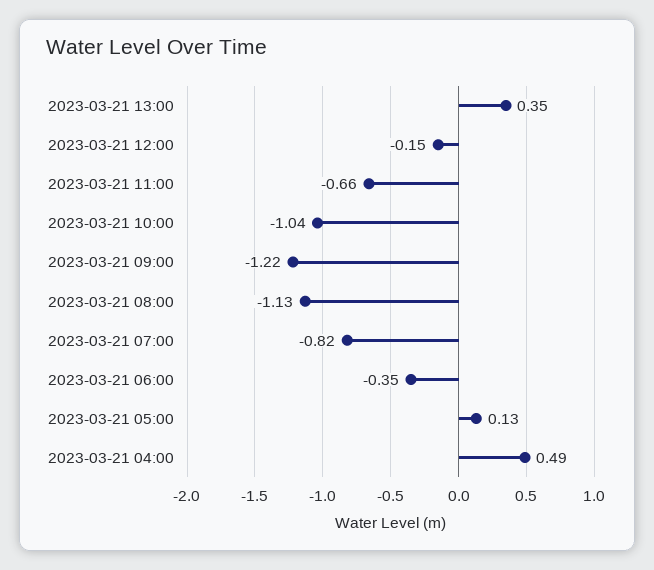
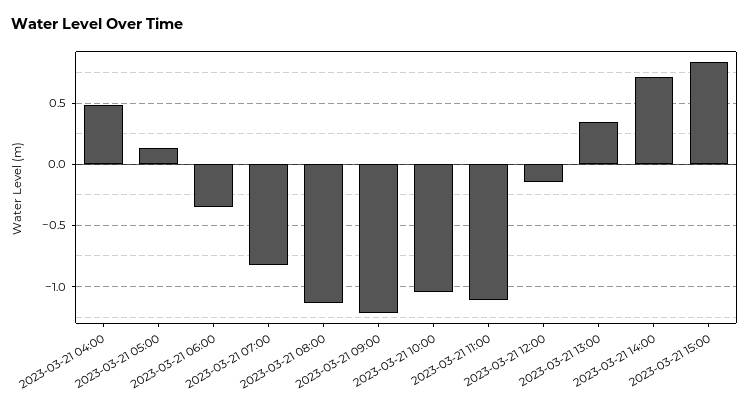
2023-03-21 11:00: -0.66 -> -1.1
2023-03-21 14:00: none -> 0.7
2023-03-21 15:00: none -> 0.85

